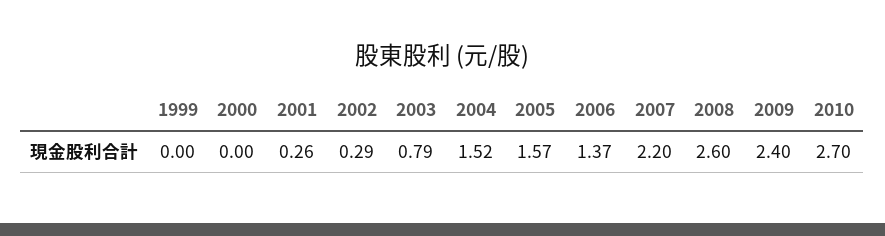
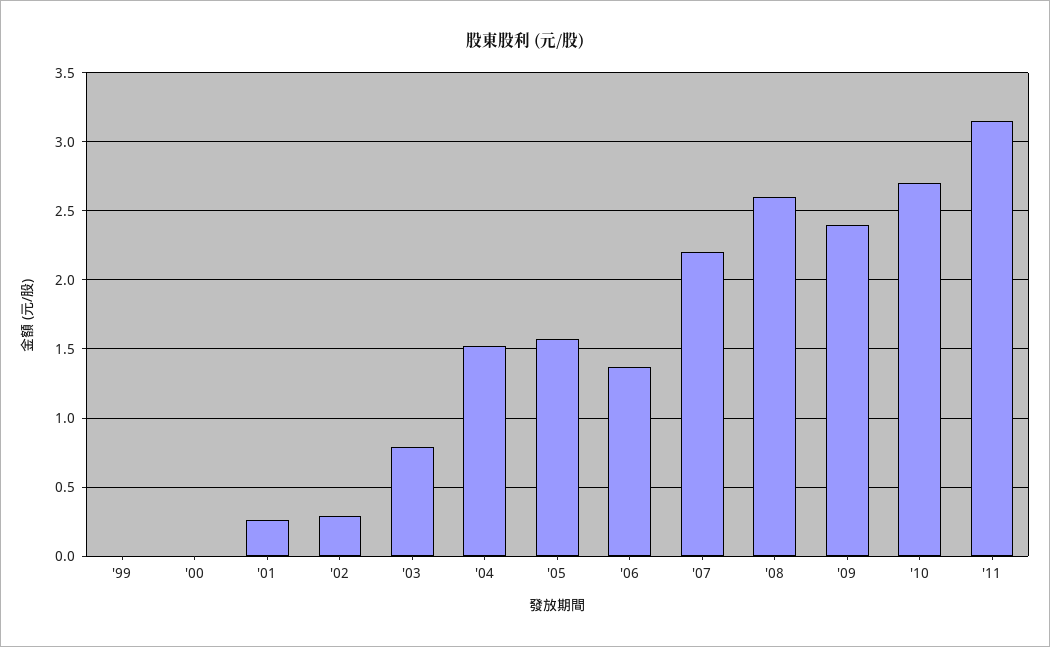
'11: none -> 3.15

